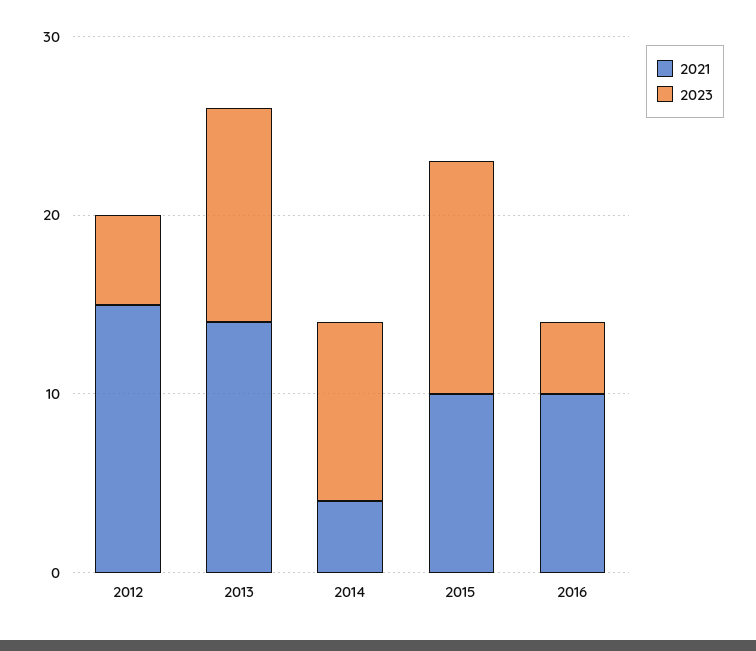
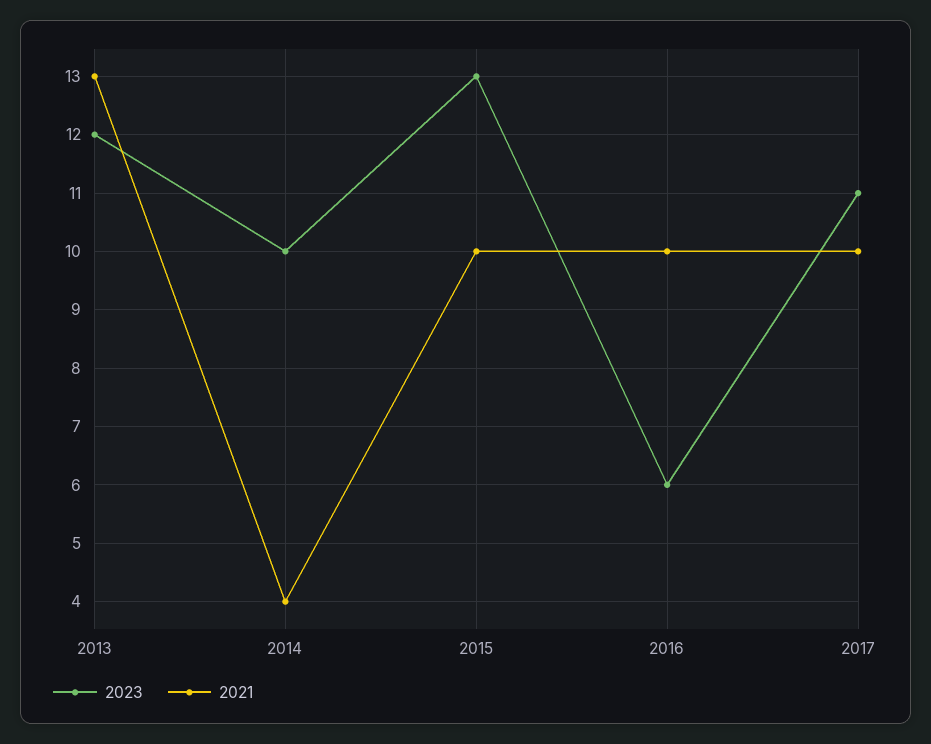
2021, 2012: 15 -> none
2023, 2012: 5 -> none
2021, 2013: 14 -> 13
2023, 2016: 4 -> 6
2023, 2017: none -> 11
2021, 2017: none -> 10

